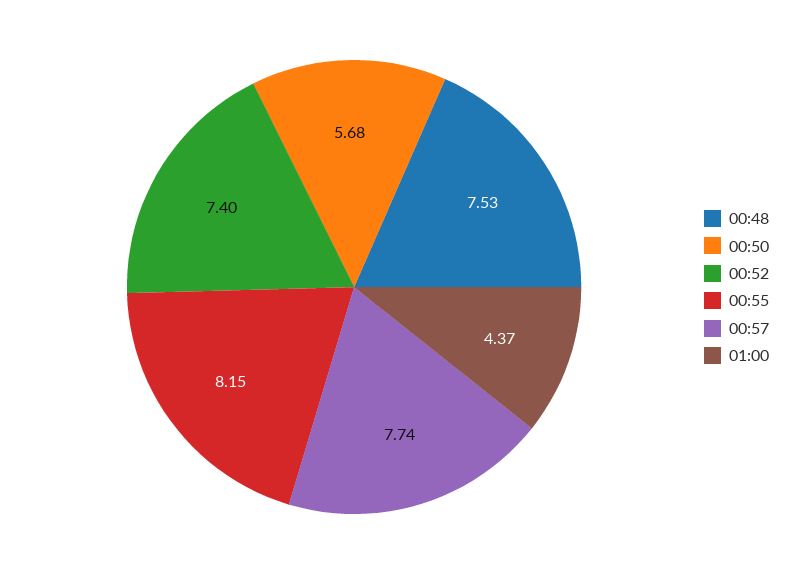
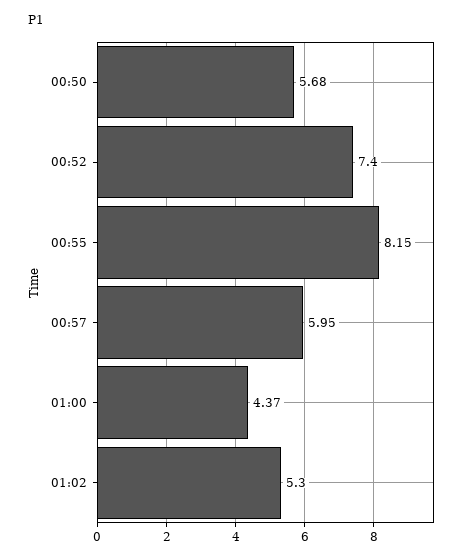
00:48: 7.53 -> none
00:57: 7.74 -> 5.95
01:02: none -> 5.3

